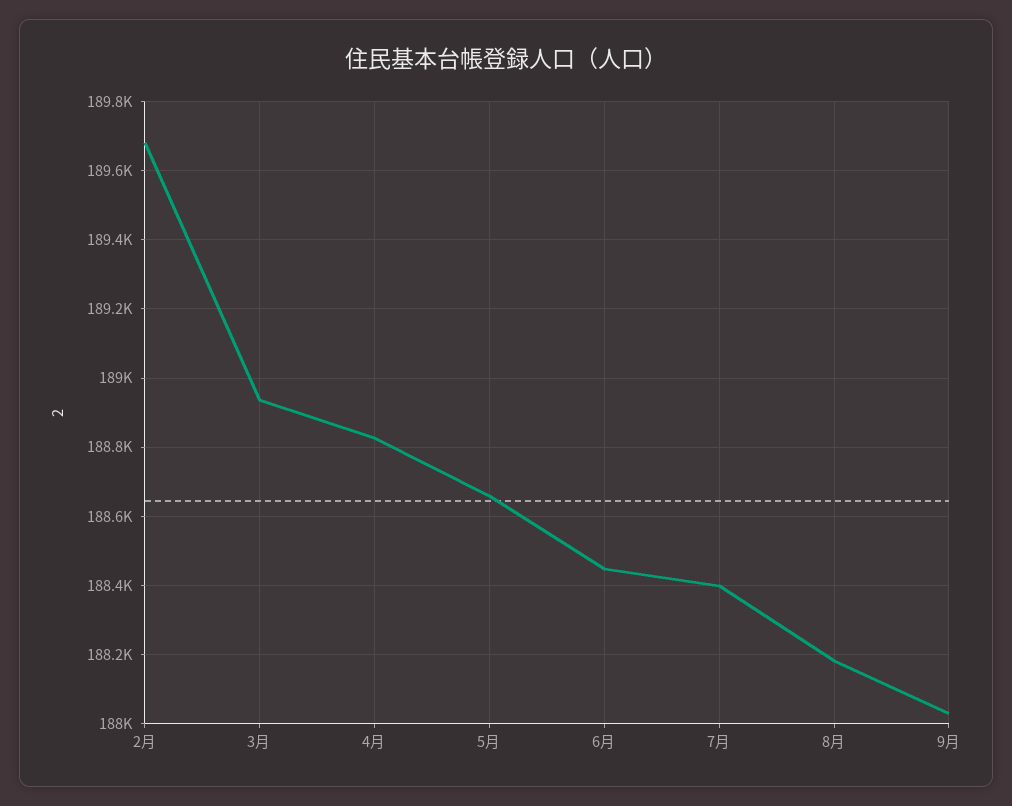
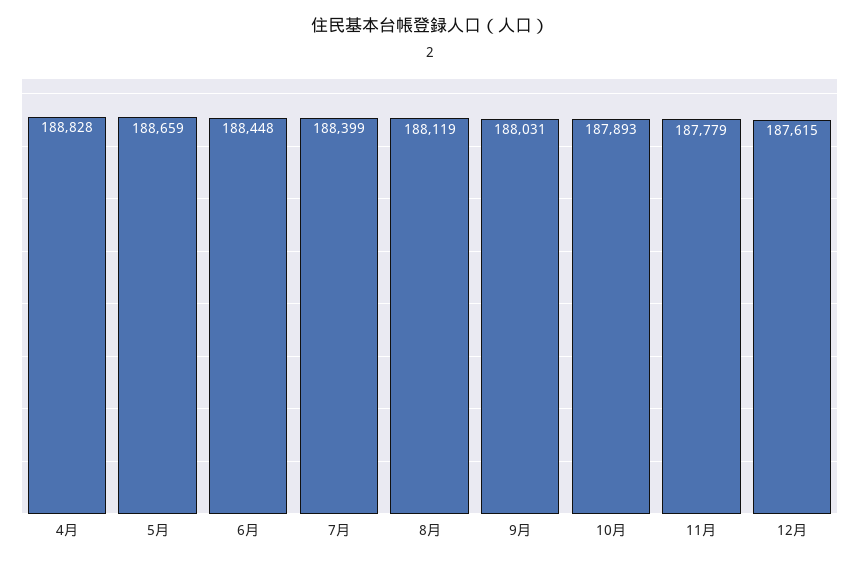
2月: 189680 -> none
3月: 188940 -> none
8月: 188180 -> 188119
10月: none -> 187893
11月: none -> 187779
12月: none -> 187615

